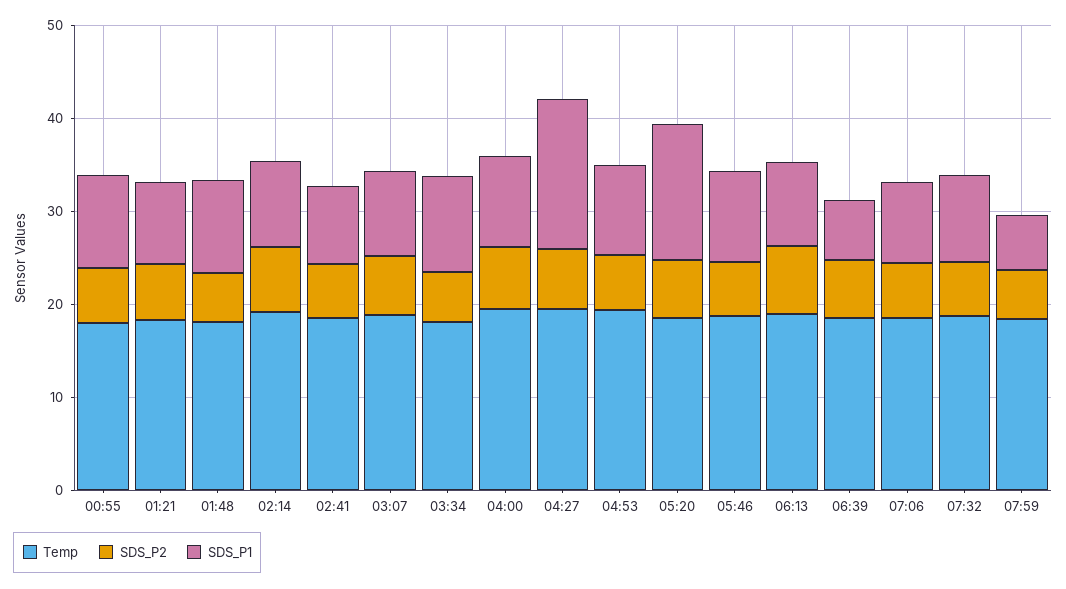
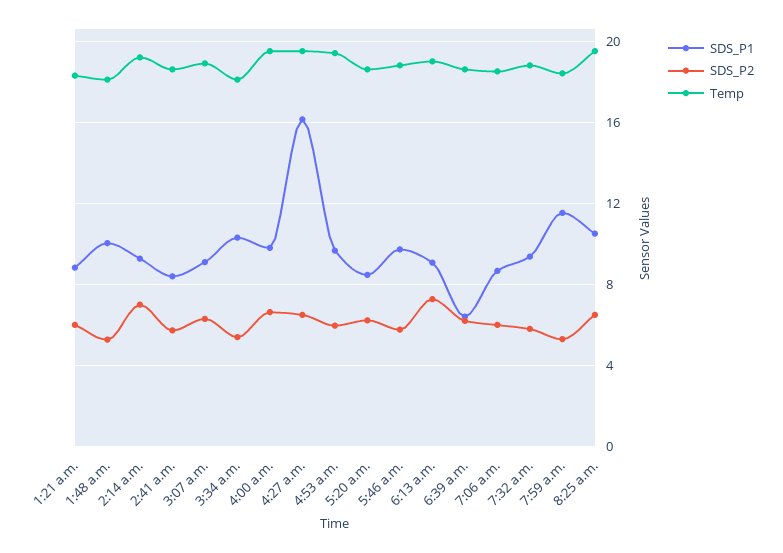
Temp, 00:55: 18 -> none
SDS_P2, 00:55: 6 -> none
SDS_P1, 00:55: 10 -> none
SDS_P1, 05:20: 14 -> 8.5
SDS_P1, 07:59: 6 -> 11.5
SDS_P1, 8:25 a.m.: none -> 10.5
SDS_P2, 8:25 a.m.: none -> 6.5
Temp, 8:25 a.m.: none -> 19.5

